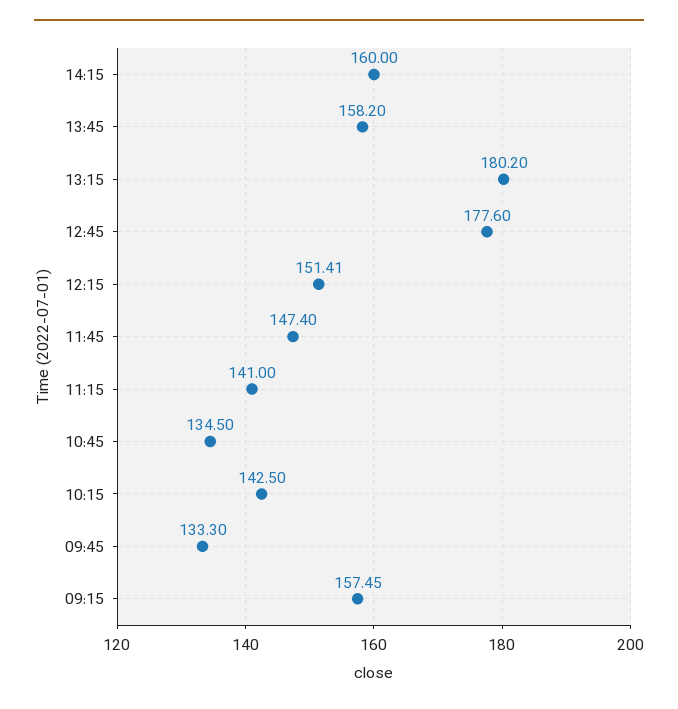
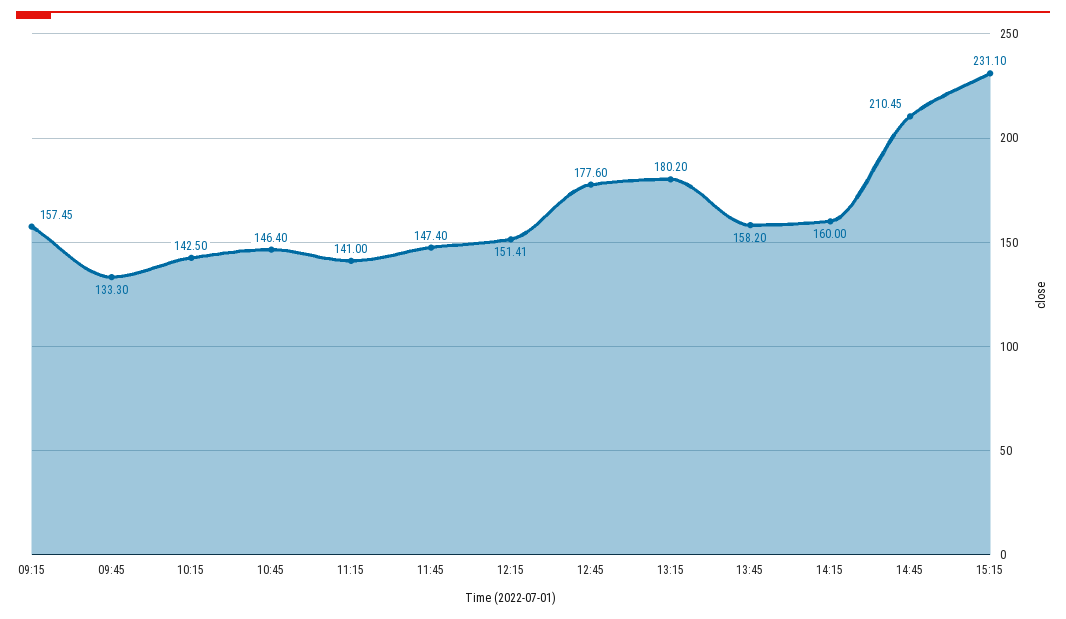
10:45: 134.5 -> 146.4
14:45: none -> 210.45
15:15: none -> 231.1

